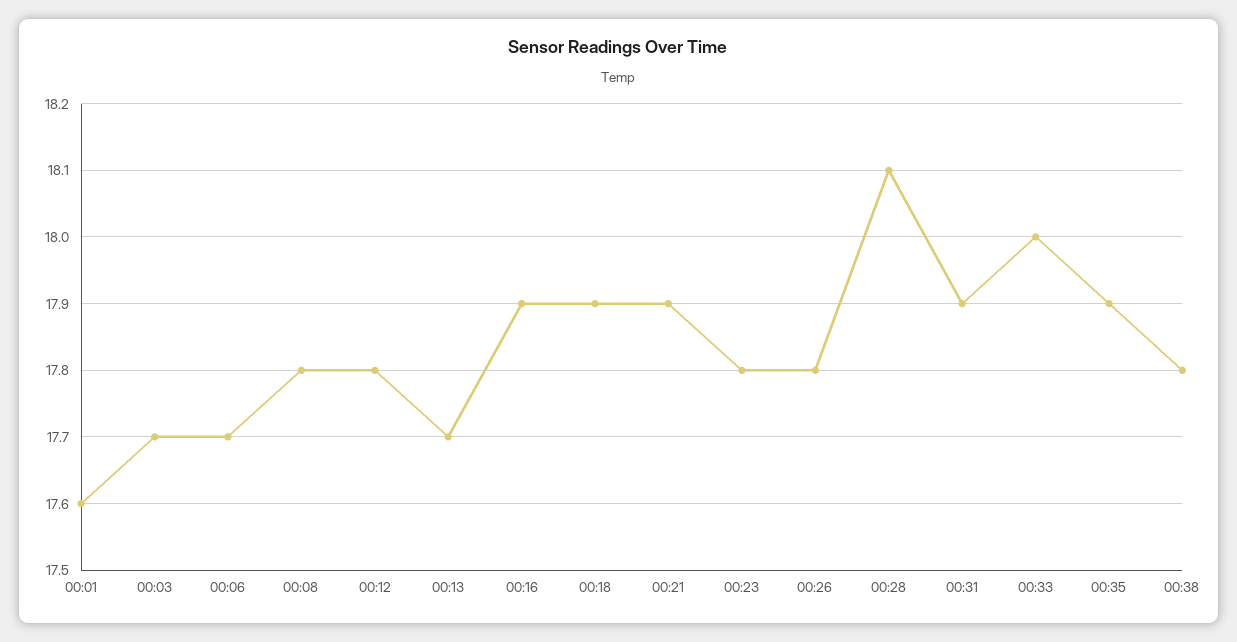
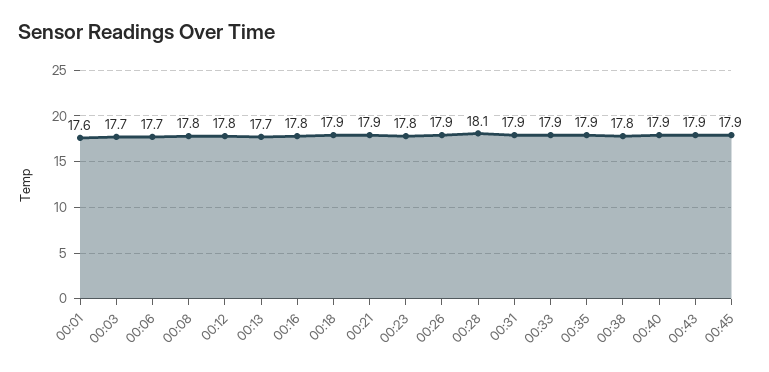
00:16: 17.9 -> 17.8
00:26: 17.8 -> 17.9
00:33: 18 -> 17.9
00:40: none -> 17.9
00:43: none -> 17.9
00:45: none -> 17.9

